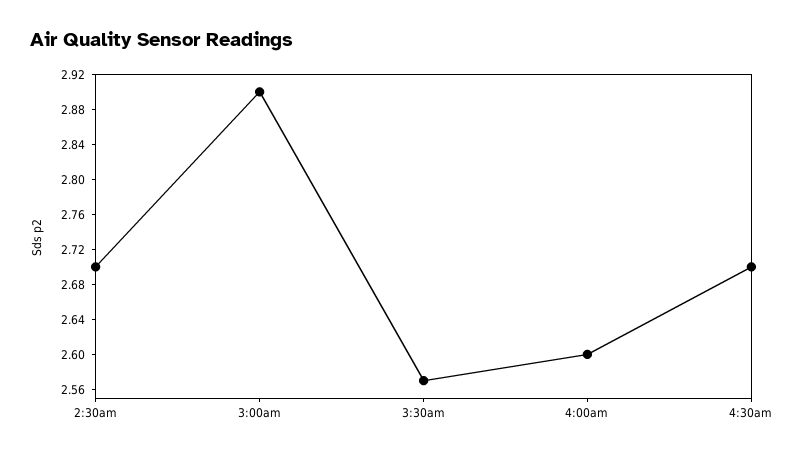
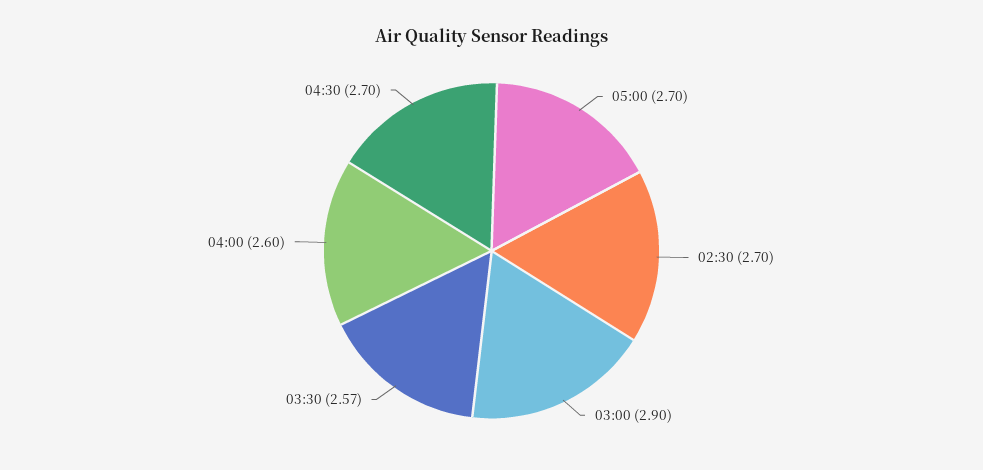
05:00: none -> 2.7

